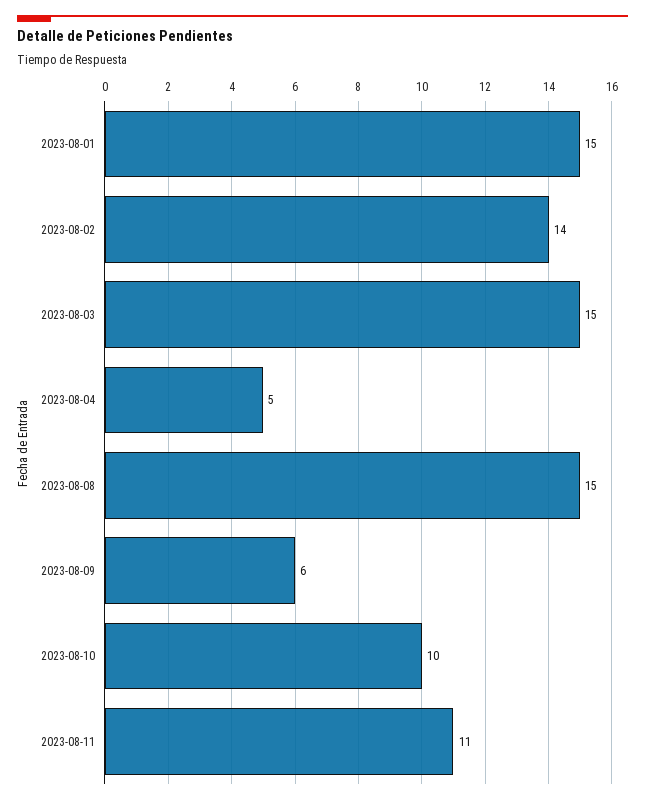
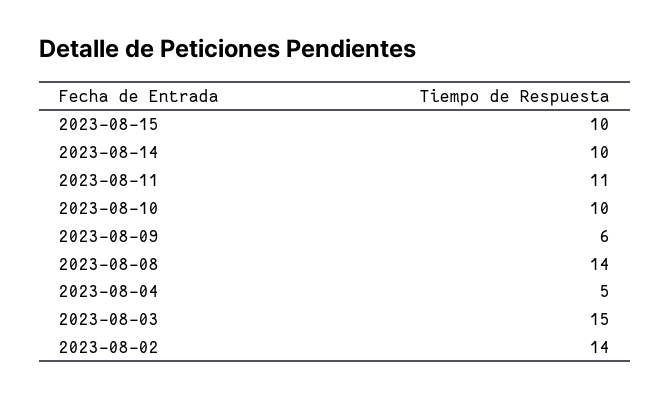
2023-08-01: 15 -> none
2023-08-08: 15 -> 14
2023-08-15: none -> 10
2023-08-14: none -> 10

